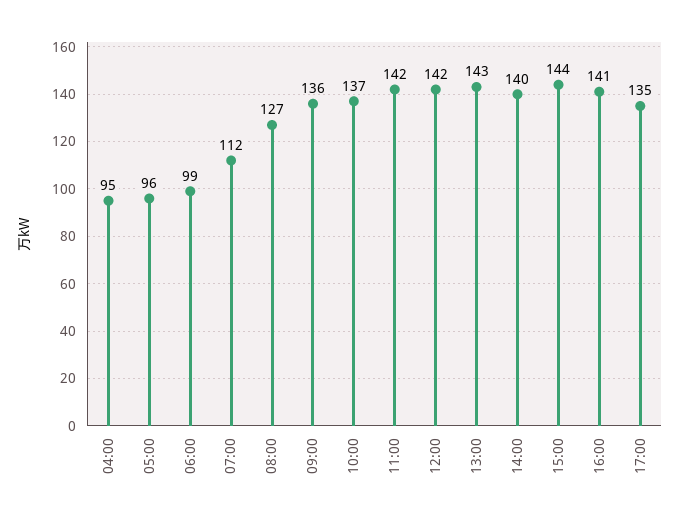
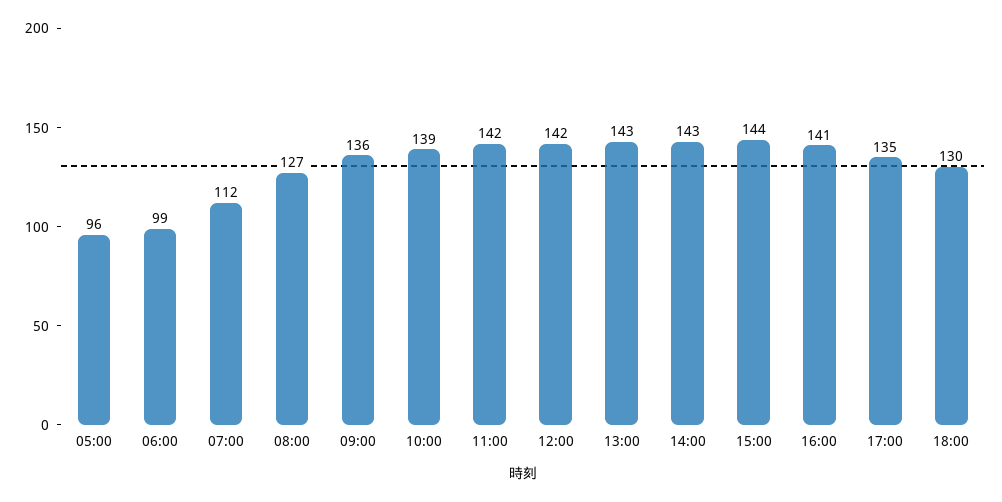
04:00: 95 -> none
10:00: 137 -> 139
14:00: 140 -> 143
18:00: none -> 130

